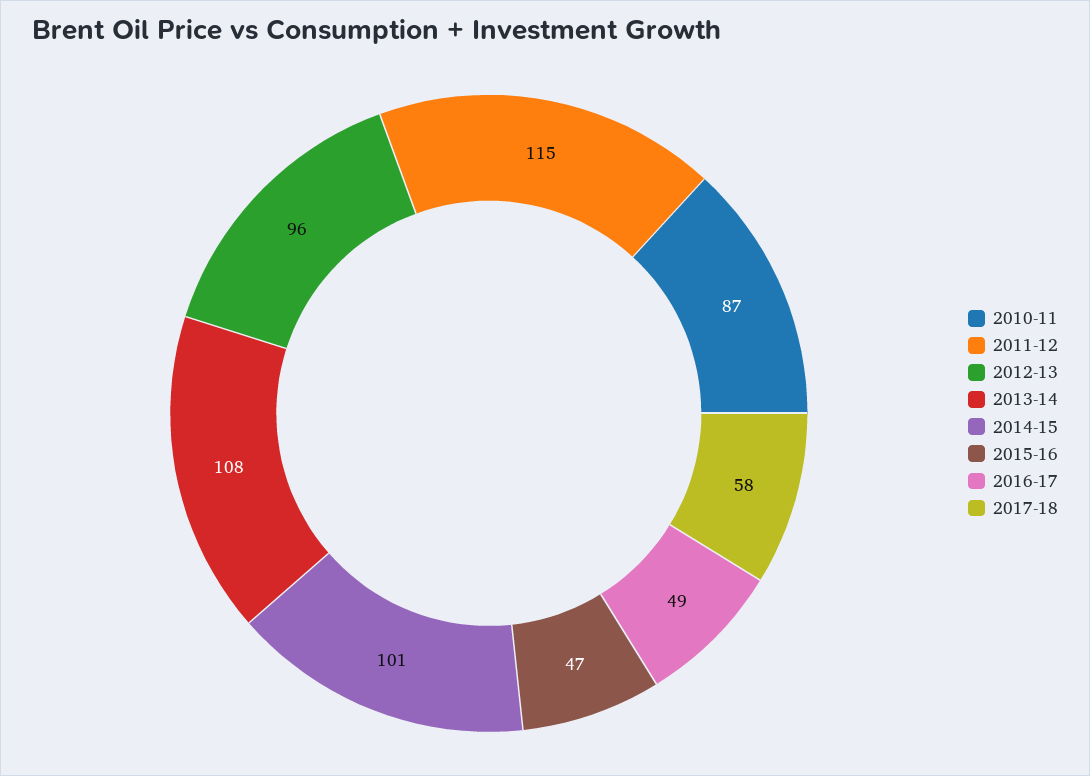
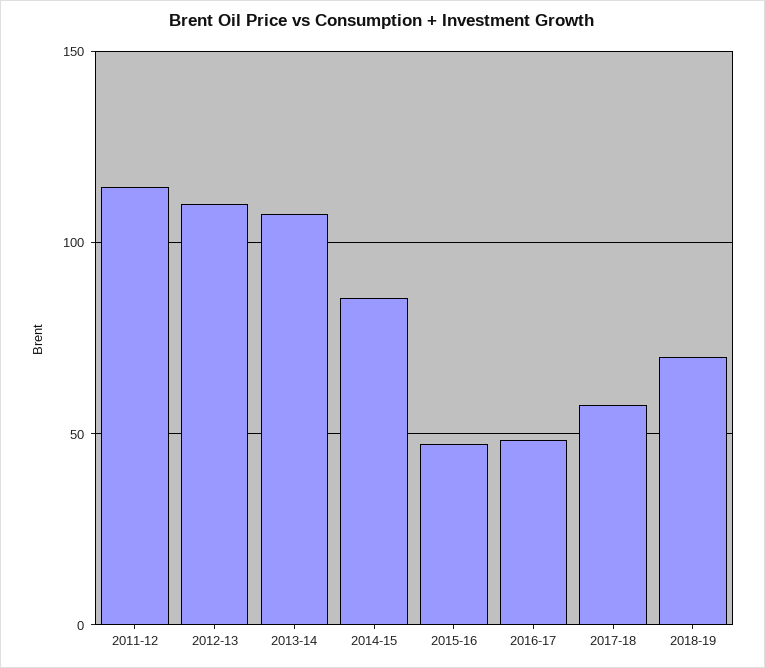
2010-11: 87 -> none
2012-13: 96 -> 110
2014-15: 101 -> 85
2018-19: none -> 70

